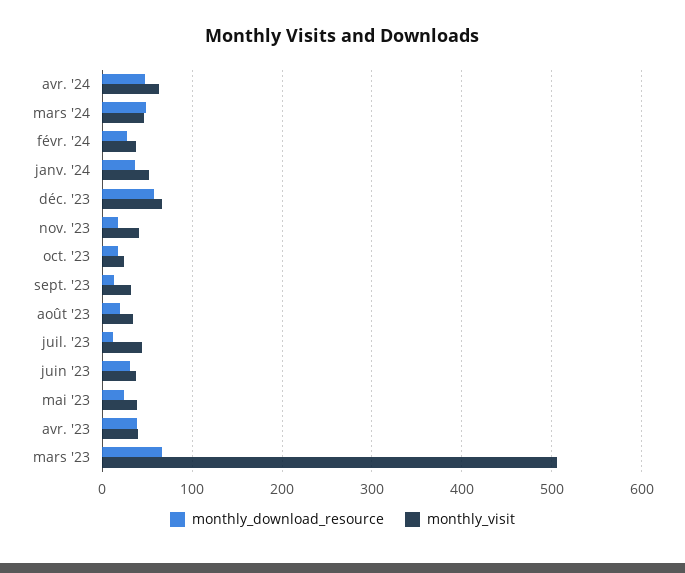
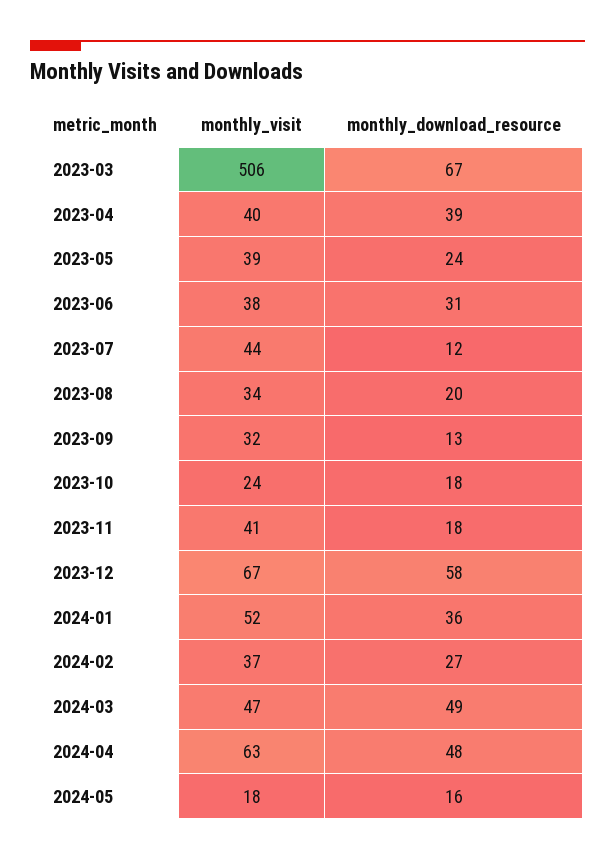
monthly_visit, 2024-05: none -> 18
monthly_download_resource, 2024-05: none -> 16

